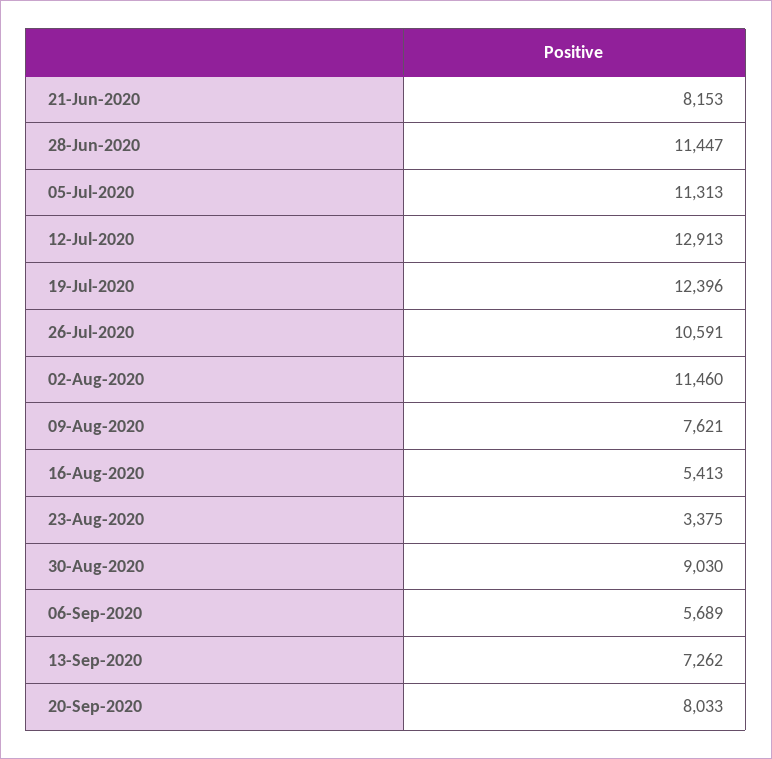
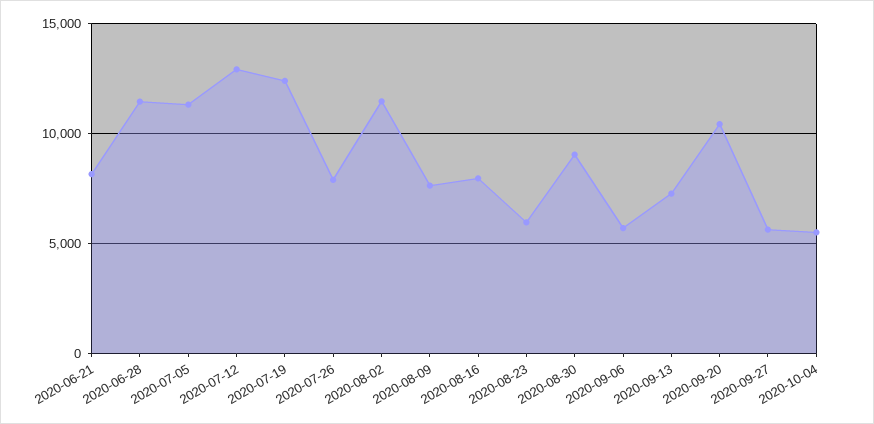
26-Jul-2020: 10591 -> 8000
16-Aug-2020: 5413 -> 8000
23-Aug-2020: 3375 -> 6000
20-Sep-2020: 8033 -> 10500
2020-09-27: none -> 5500
2020-10-04: none -> 5500

